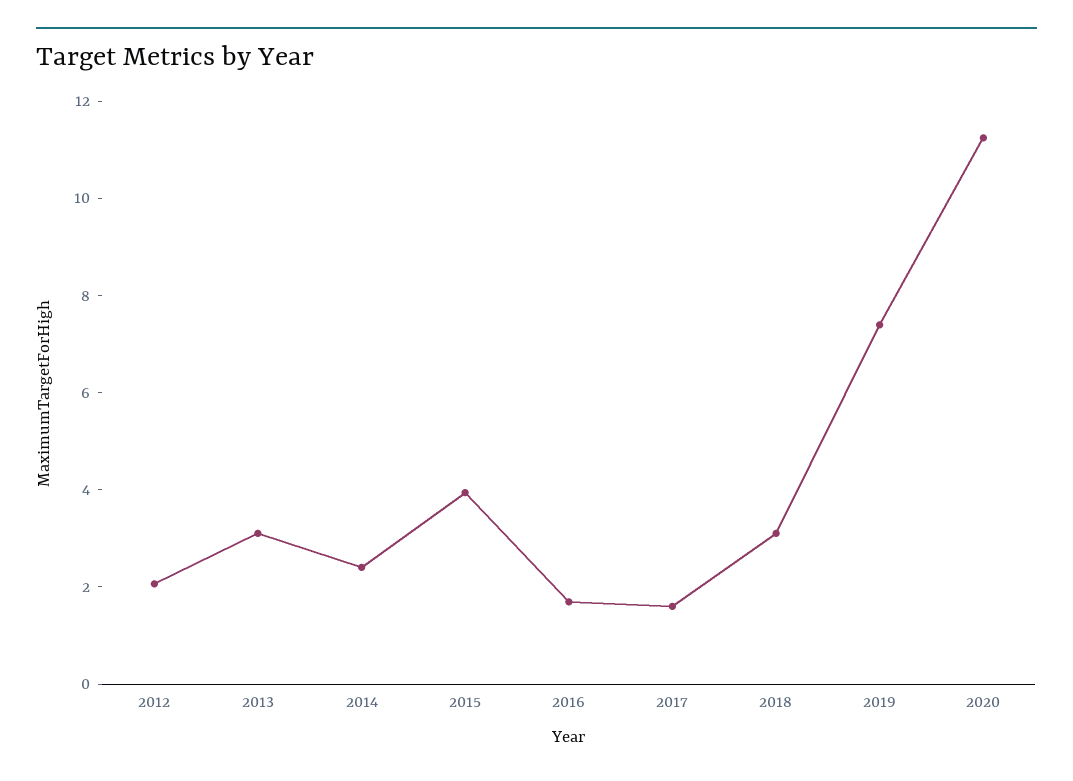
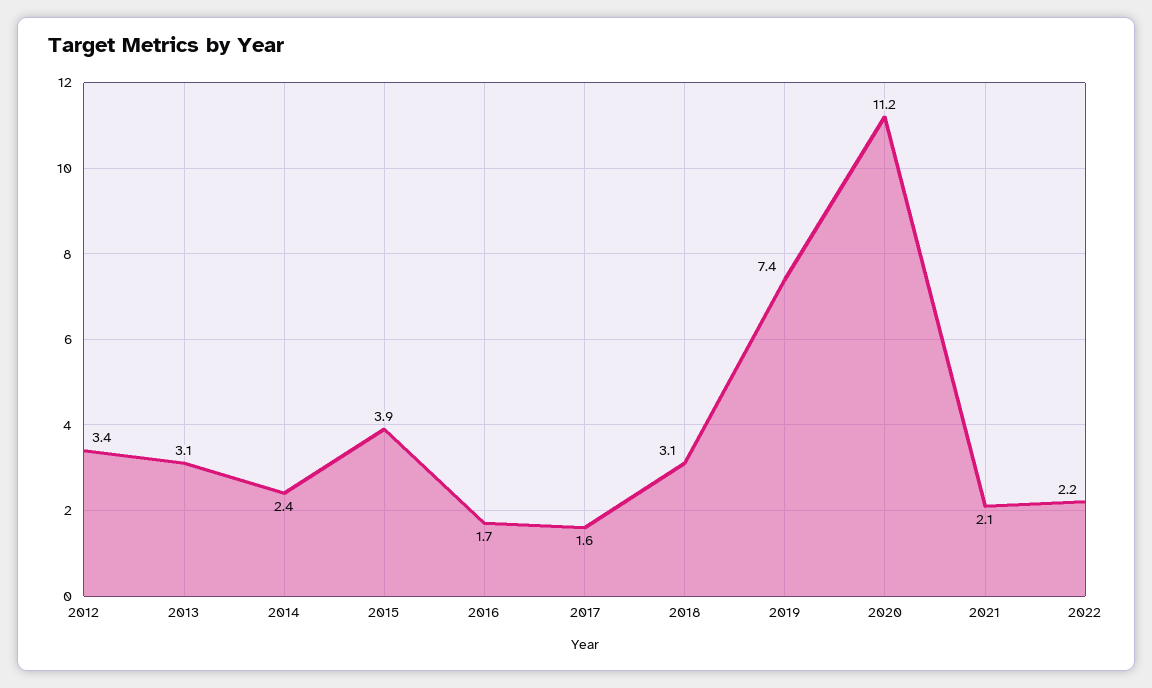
2012: 2 -> 3.4
2021: none -> 2.1
2022: none -> 2.2

